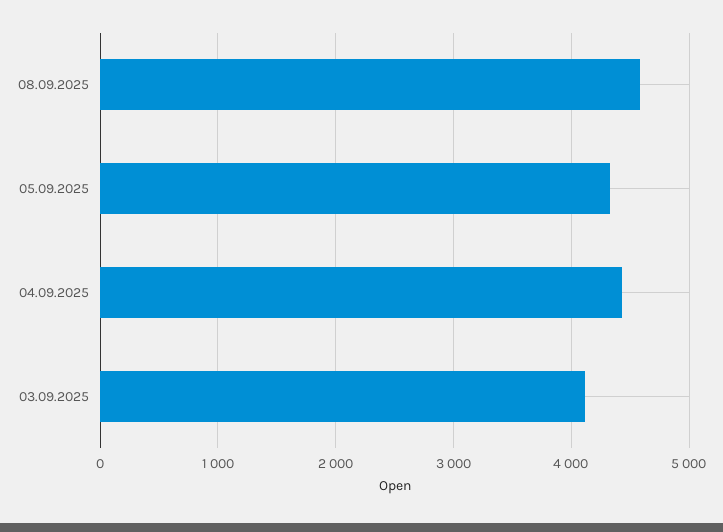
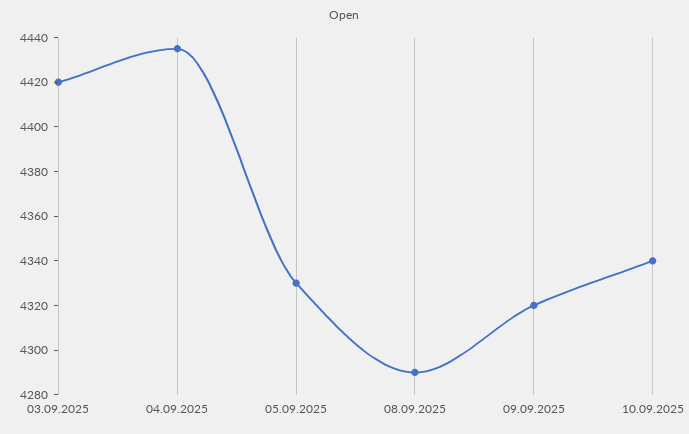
08.09.2025: 4600 -> 4290
03.09.2025: 4100 -> 4420
09.09.2025: none -> 4320
10.09.2025: none -> 4340

